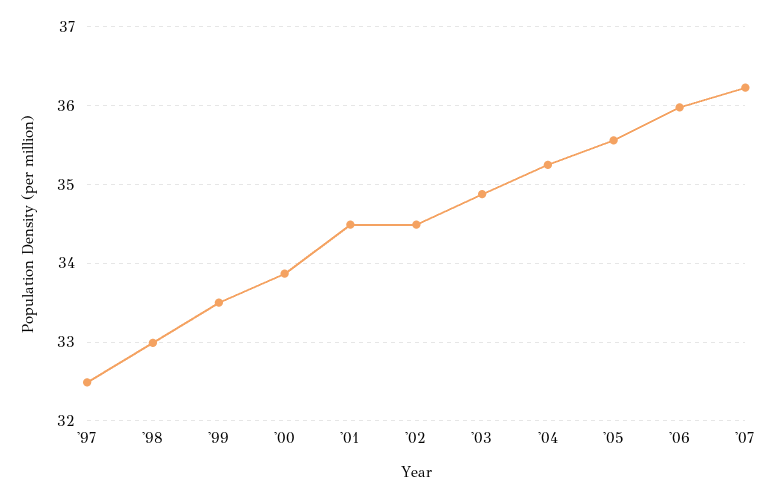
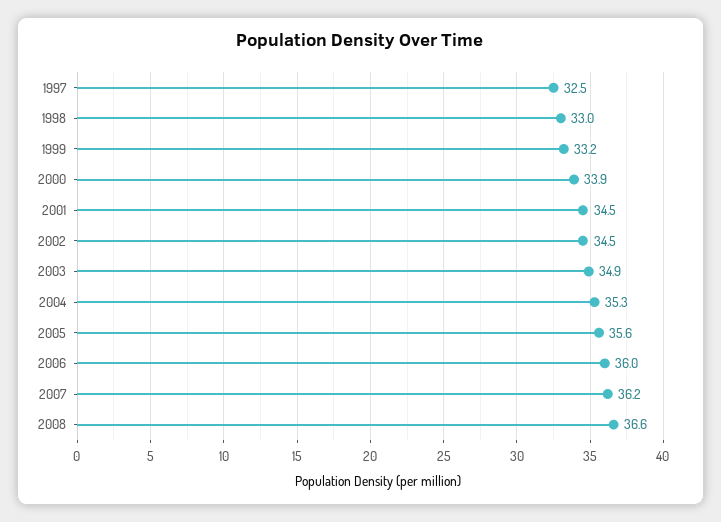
'99: 33.5 -> 33.2
2008: none -> 36.6

